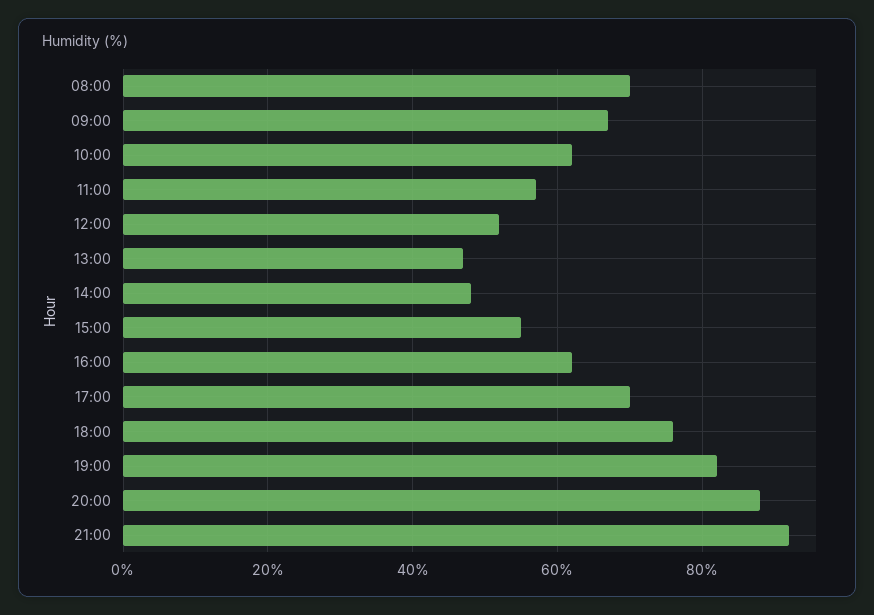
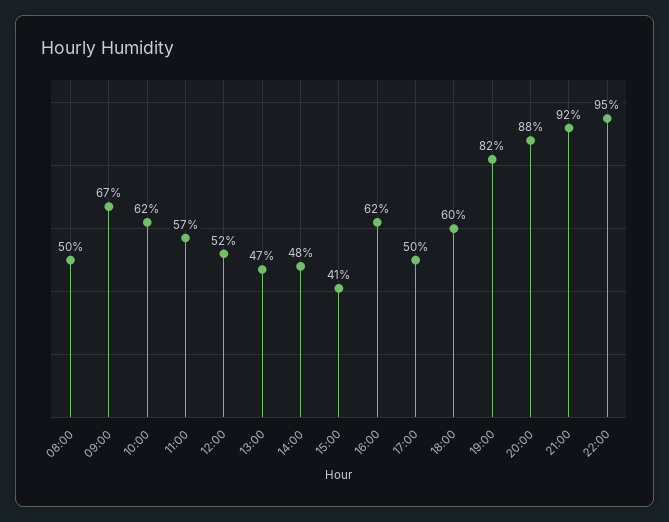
08:00: 70 -> 50
15:00: 55 -> 41
17:00: 70 -> 50
18:00: 75 -> 60
22:00: none -> 95

